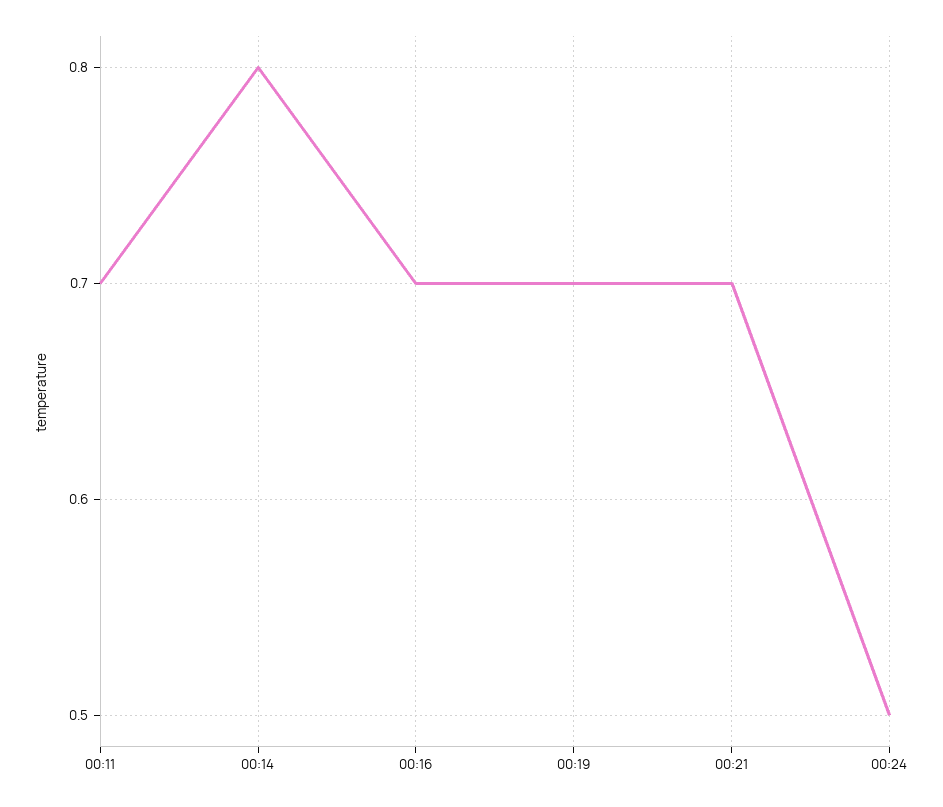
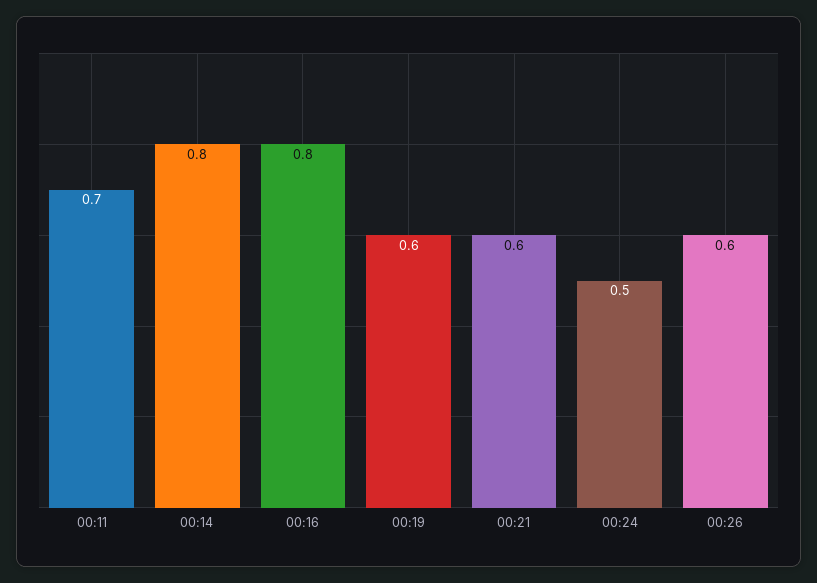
00:16: 0.7 -> 0.8
00:19: 0.7 -> 0.6
00:21: 0.7 -> 0.6
00:26: none -> 0.6

